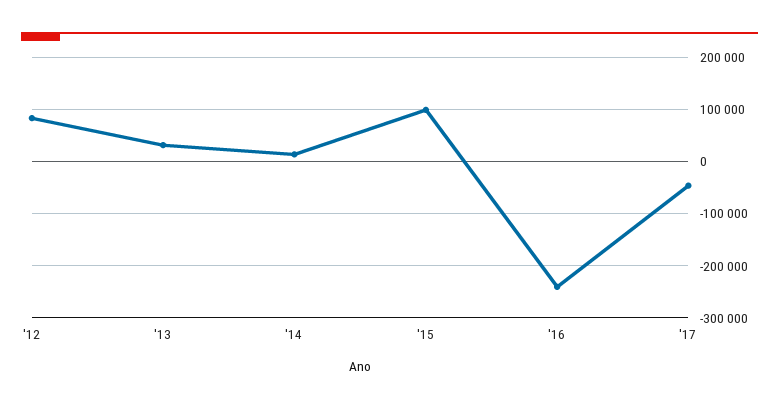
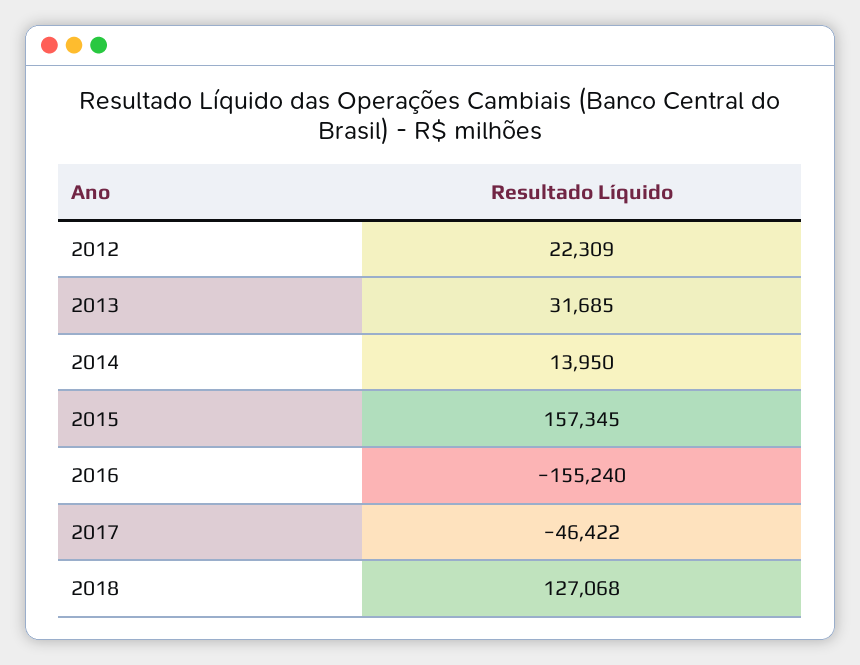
'12: 80000 -> 22309
'15: 100000 -> 157345
'16: -240000 -> -155240
2018: none -> 127068

